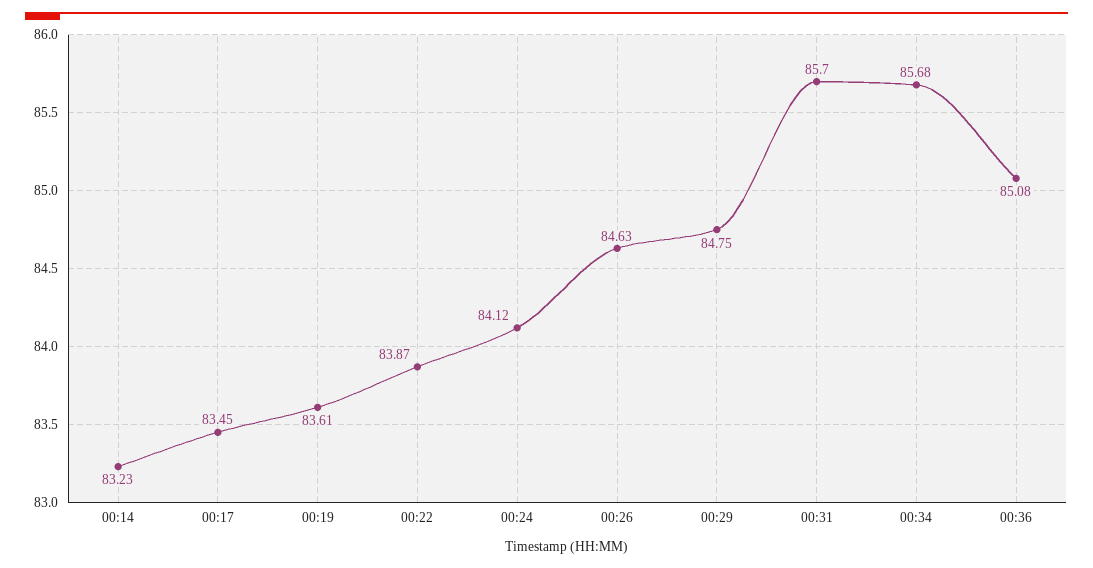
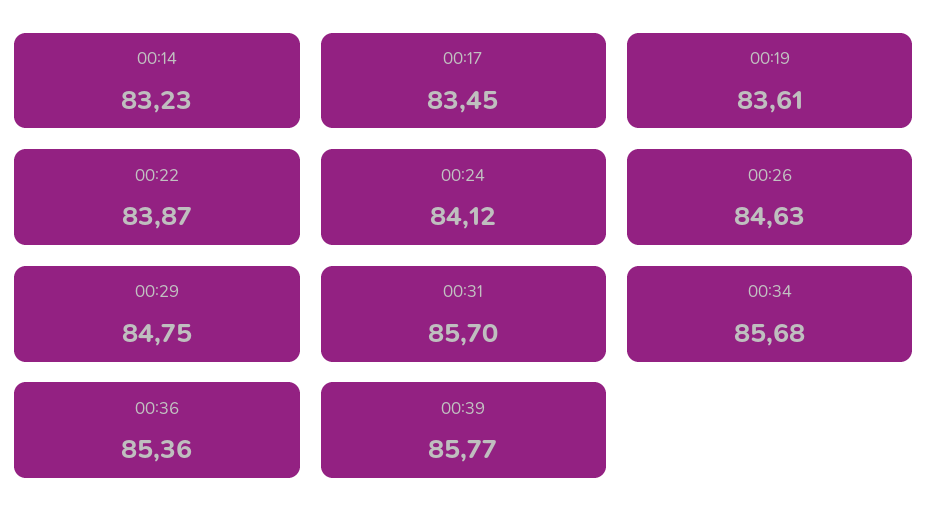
00:36: 85.08 -> 85.36
00:39: none -> 85.77

